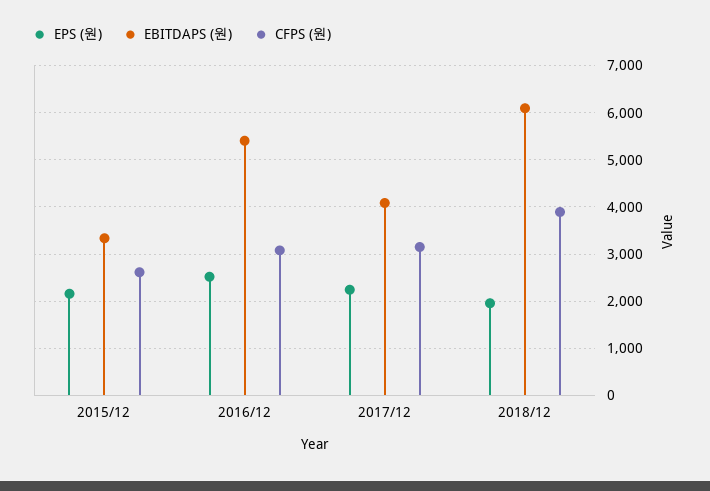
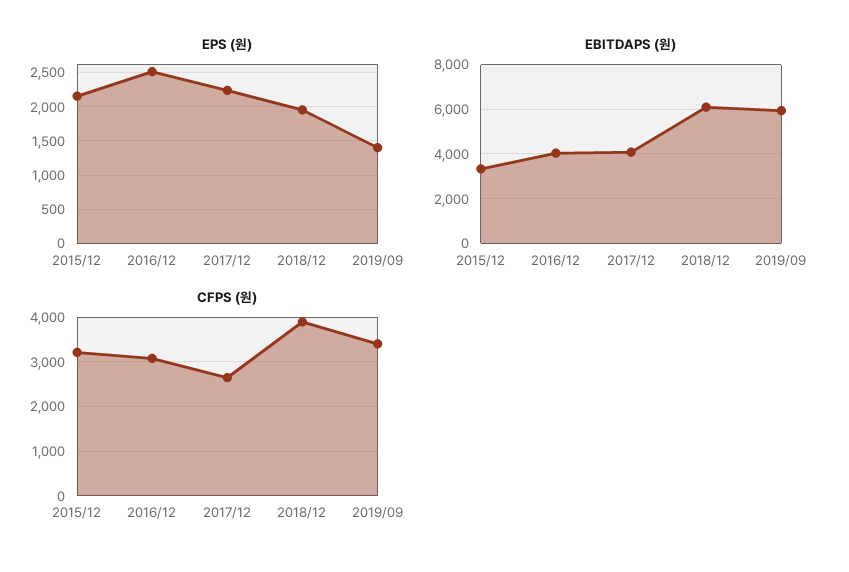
CFPS (원), 2015/12: 2600 -> 3200
EBITDAPS (원), 2016/12: 5400 -> 4000
CFPS (원), 2017/12: 3200 -> 2600
EPS (원), 2019/09: none -> 1400
EBITDAPS (원), 2019/09: none -> 6000
CFPS (원), 2019/09: none -> 3400

